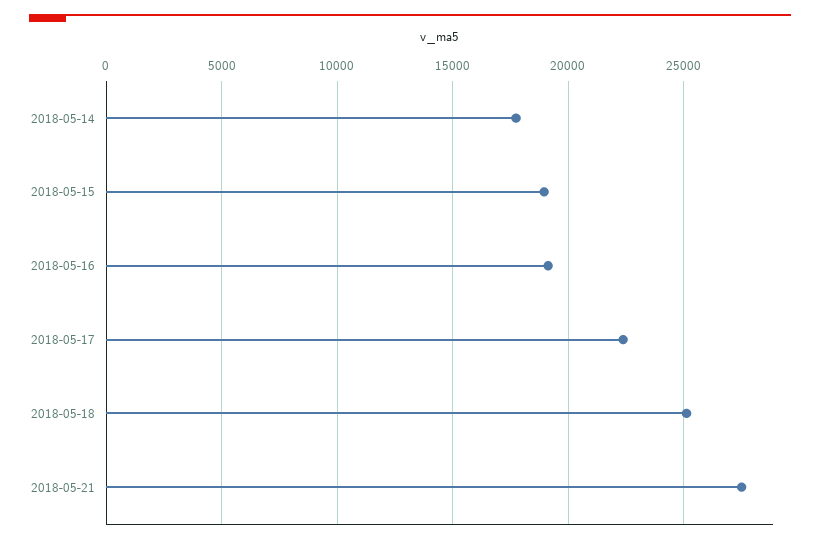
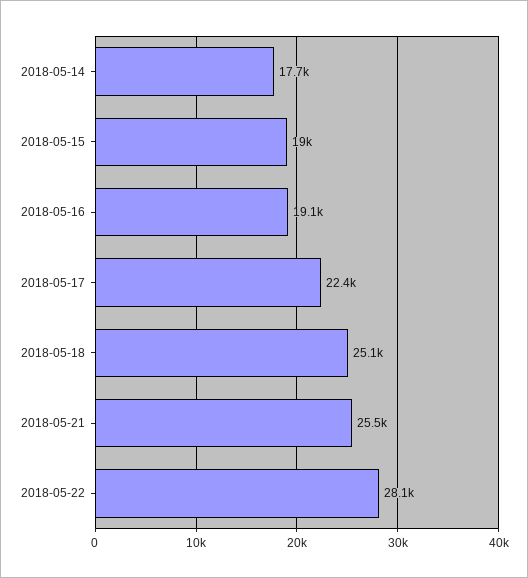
2018-05-21: 27500 -> 25500
2018-05-22: none -> 28100

